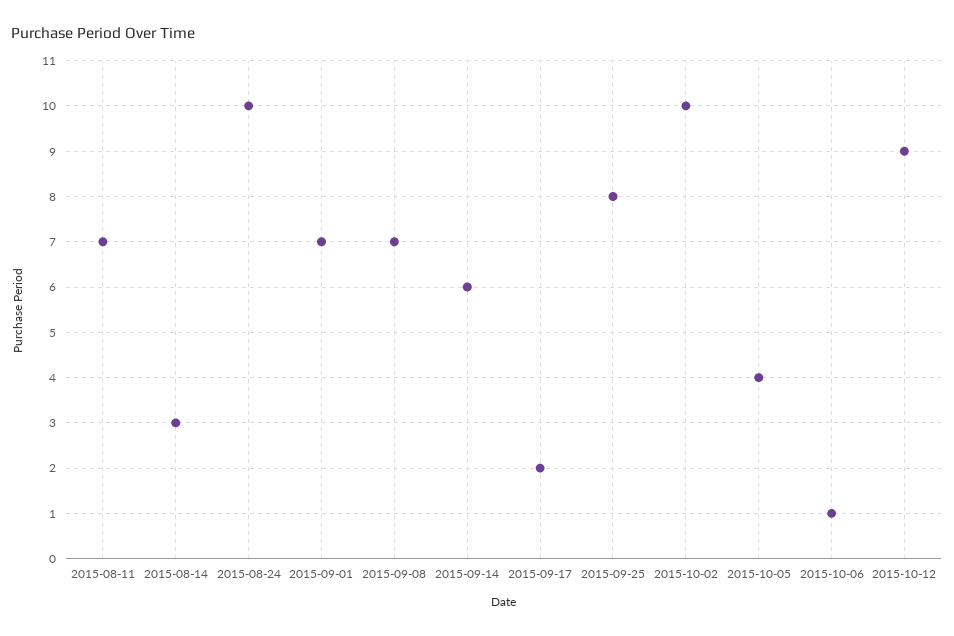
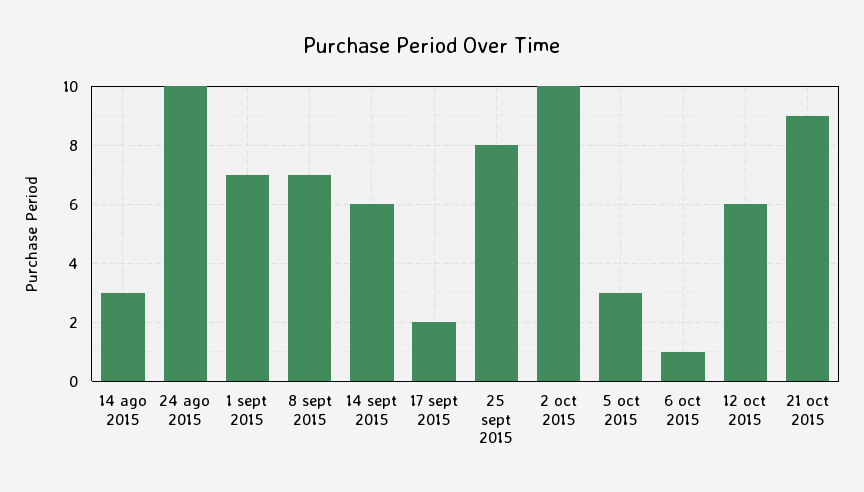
2015-08-11: 7 -> none
2015-10-05: 4 -> 3
2015-10-12: 9 -> 6
21 oct 2015: none -> 9

